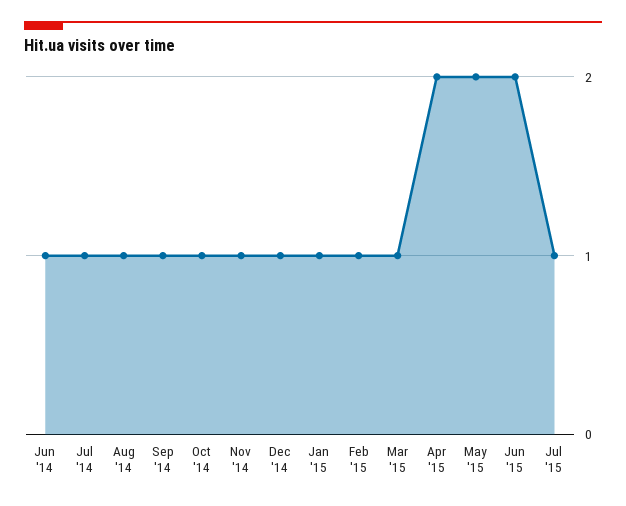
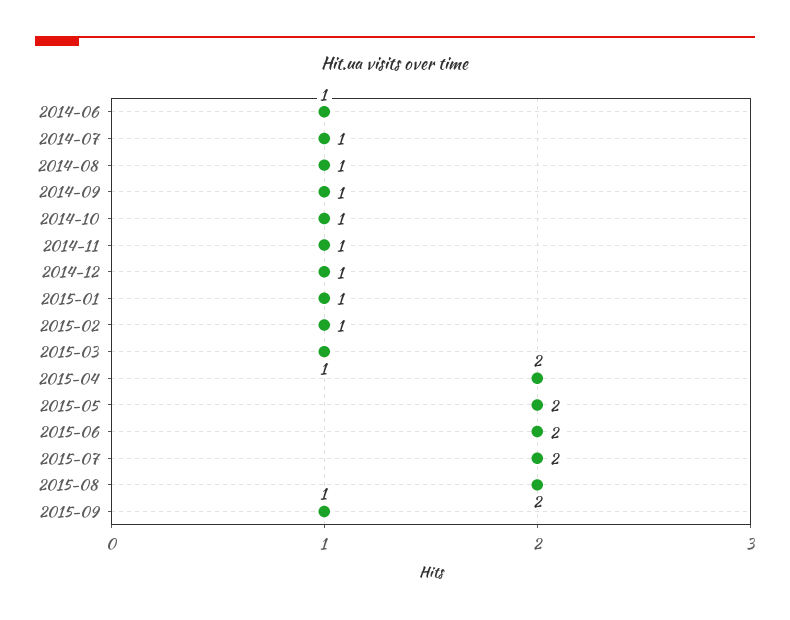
Jul '15: 1 -> 2
2015-08: none -> 2
2015-09: none -> 1

